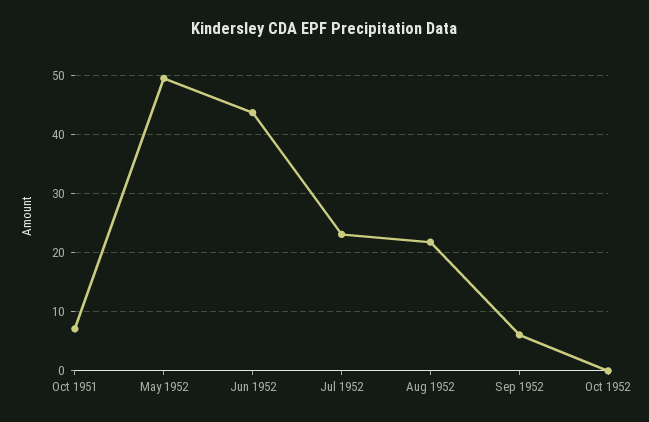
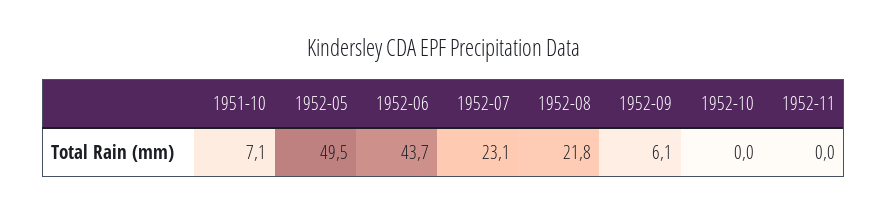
1952-11: none -> 0

